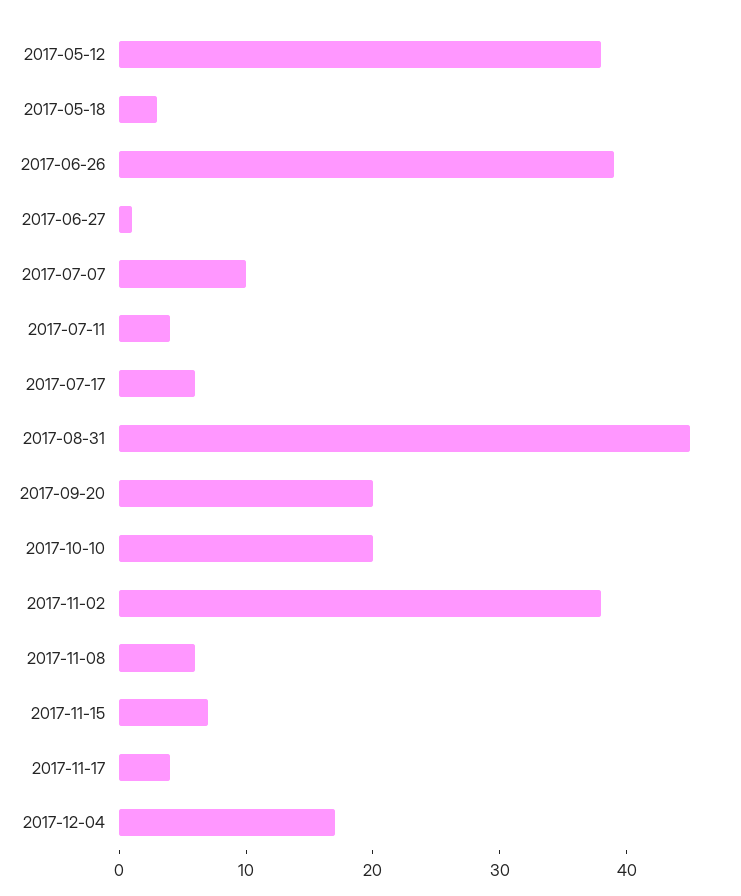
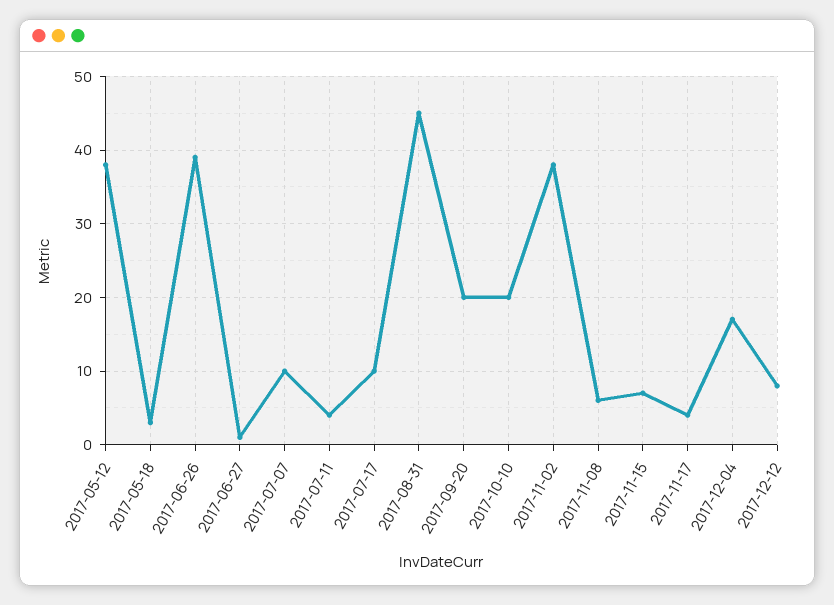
2017-07-17: 6 -> 10
2017-12-12: none -> 8

